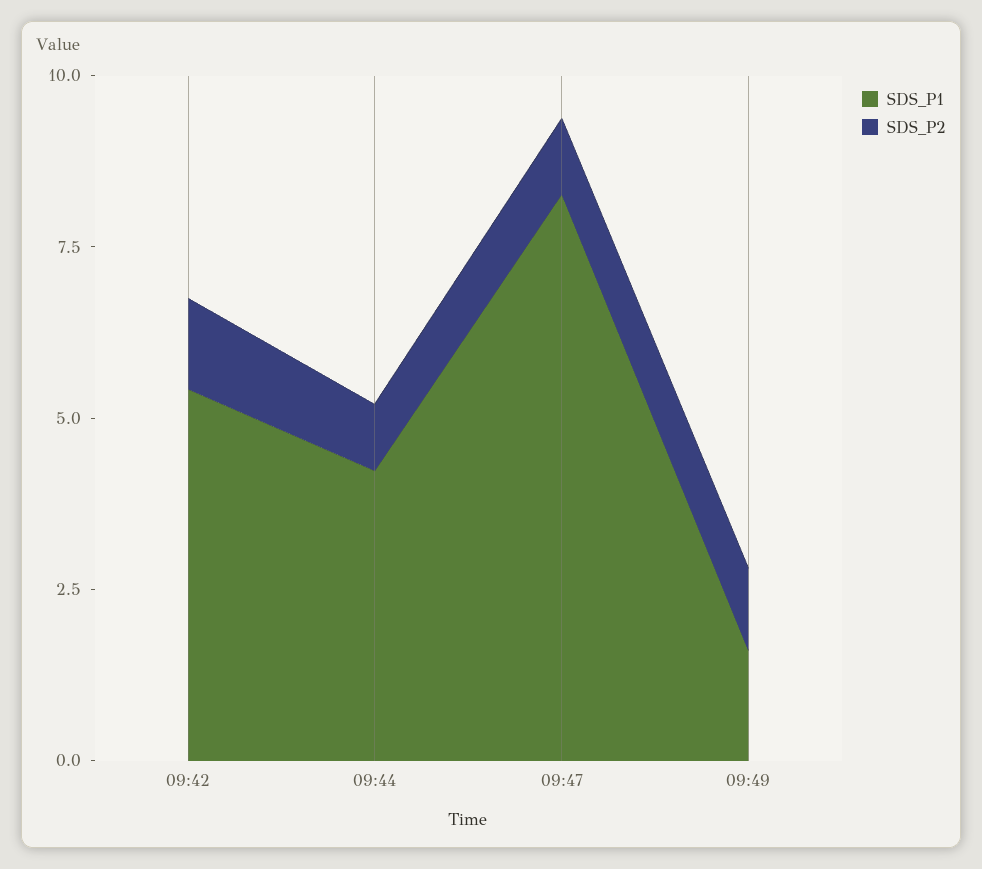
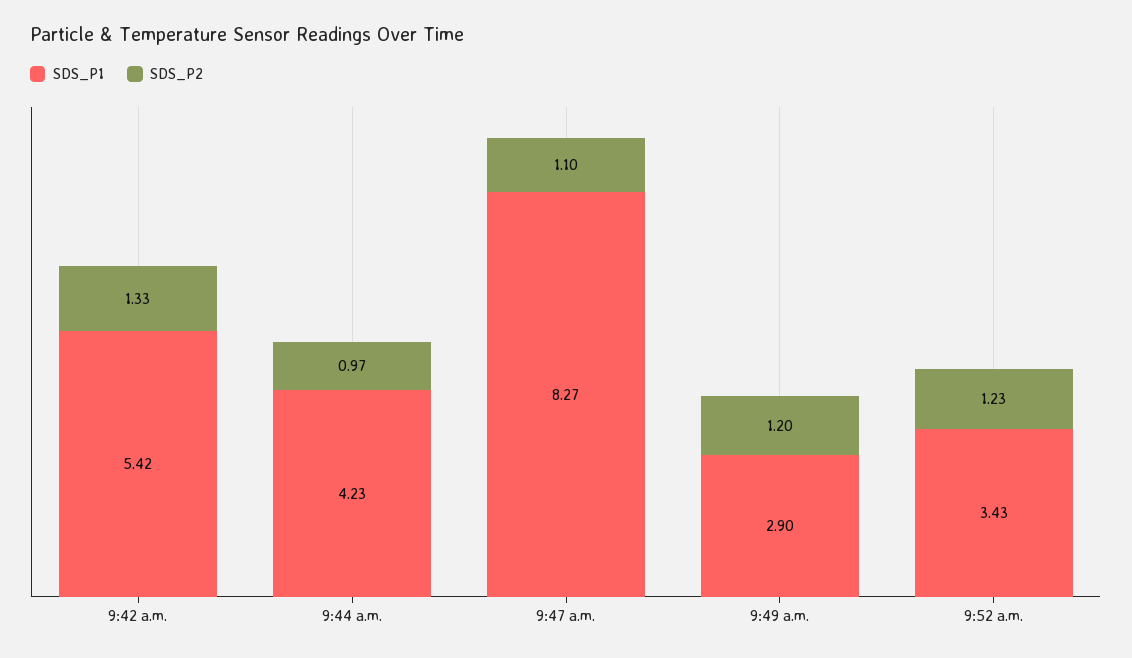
SDS_P1, 09:49: 1.5 -> 2.9
SDS_P1, 9:52 a.m.: none -> 3.43
SDS_P2, 9:52 a.m.: none -> 1.23

